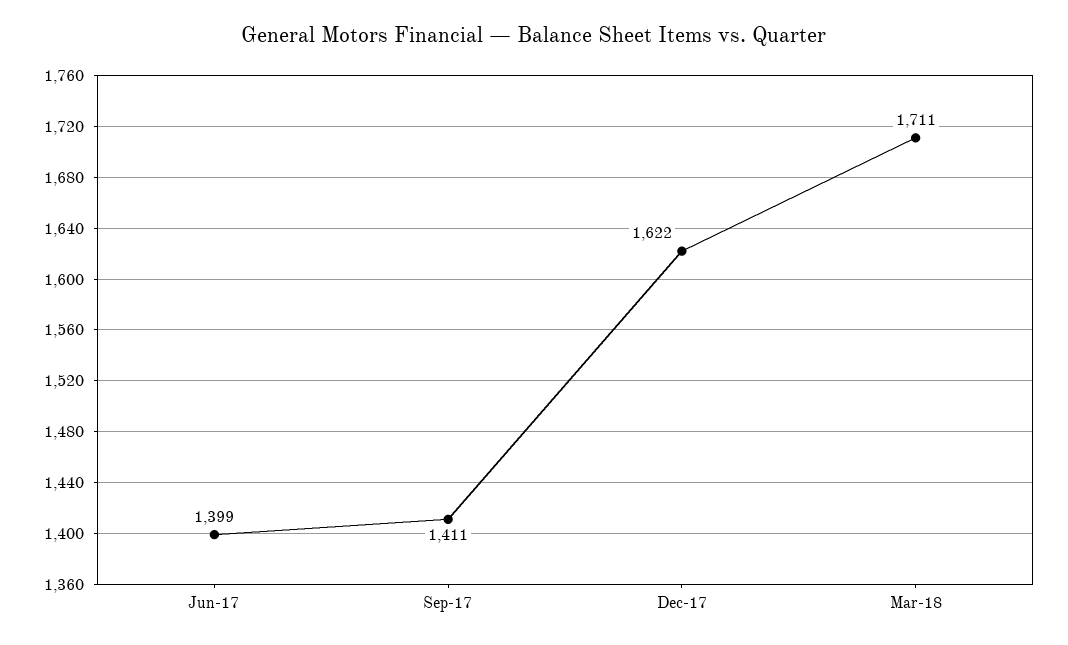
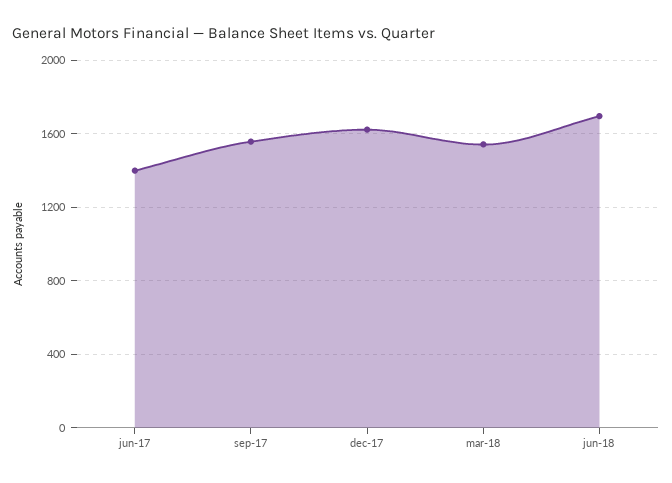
Sep-17: 1411 -> 1550
Mar-18: 1711 -> 1550
jun-18: none -> 1700

